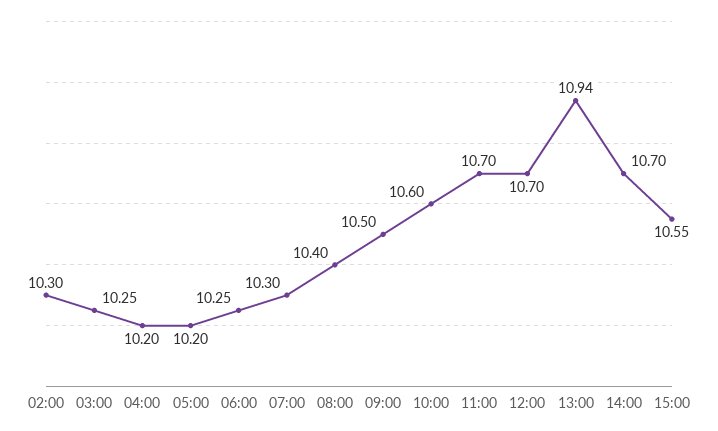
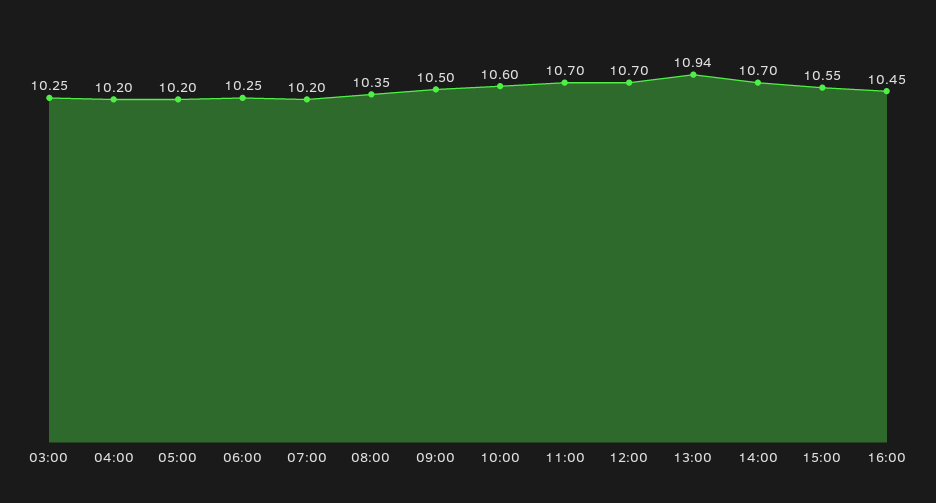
02:00: 10.3 -> none
07:00: 10.3 -> 10.2
08:00: 10.4 -> 10.35
16:00: none -> 10.45

